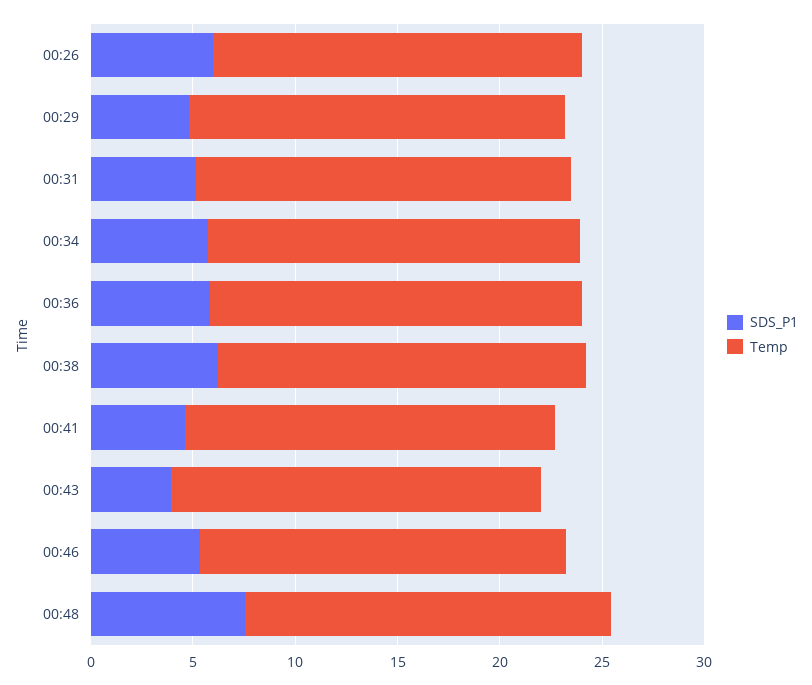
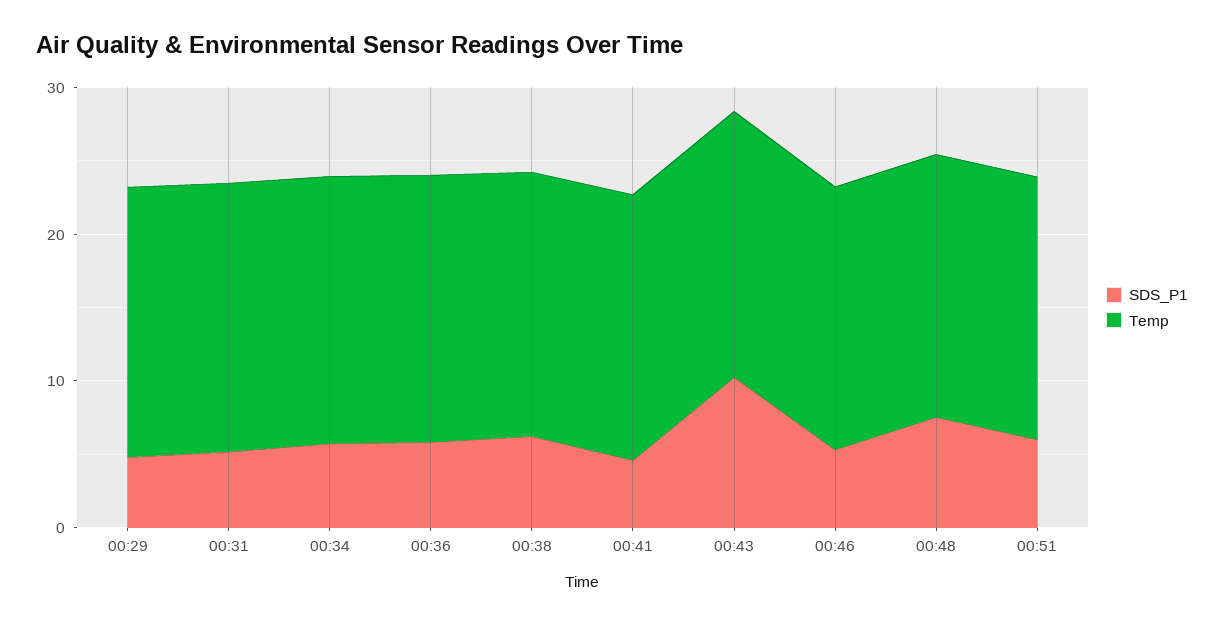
SDS_P1, 00:26: 6 -> none
Temp, 00:26: 18 -> none
SDS_P1, 00:43: 4 -> 10
SDS_P1, 00:51: none -> 6
Temp, 00:51: none -> 18

